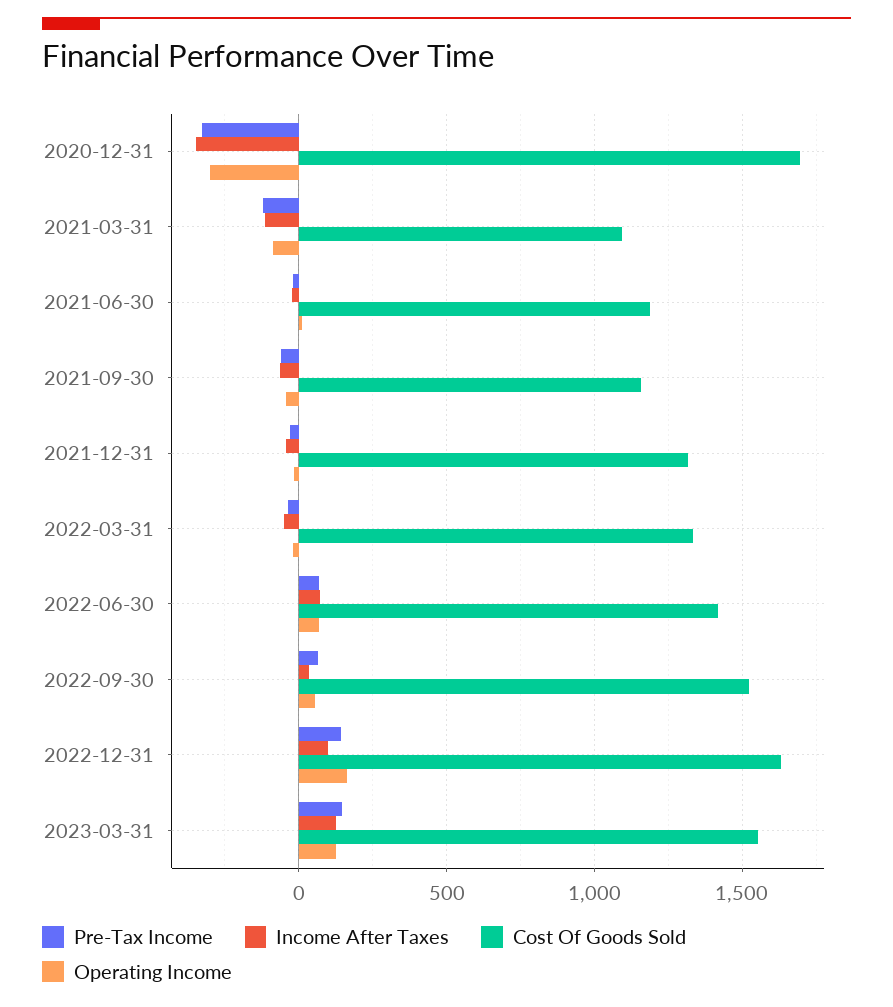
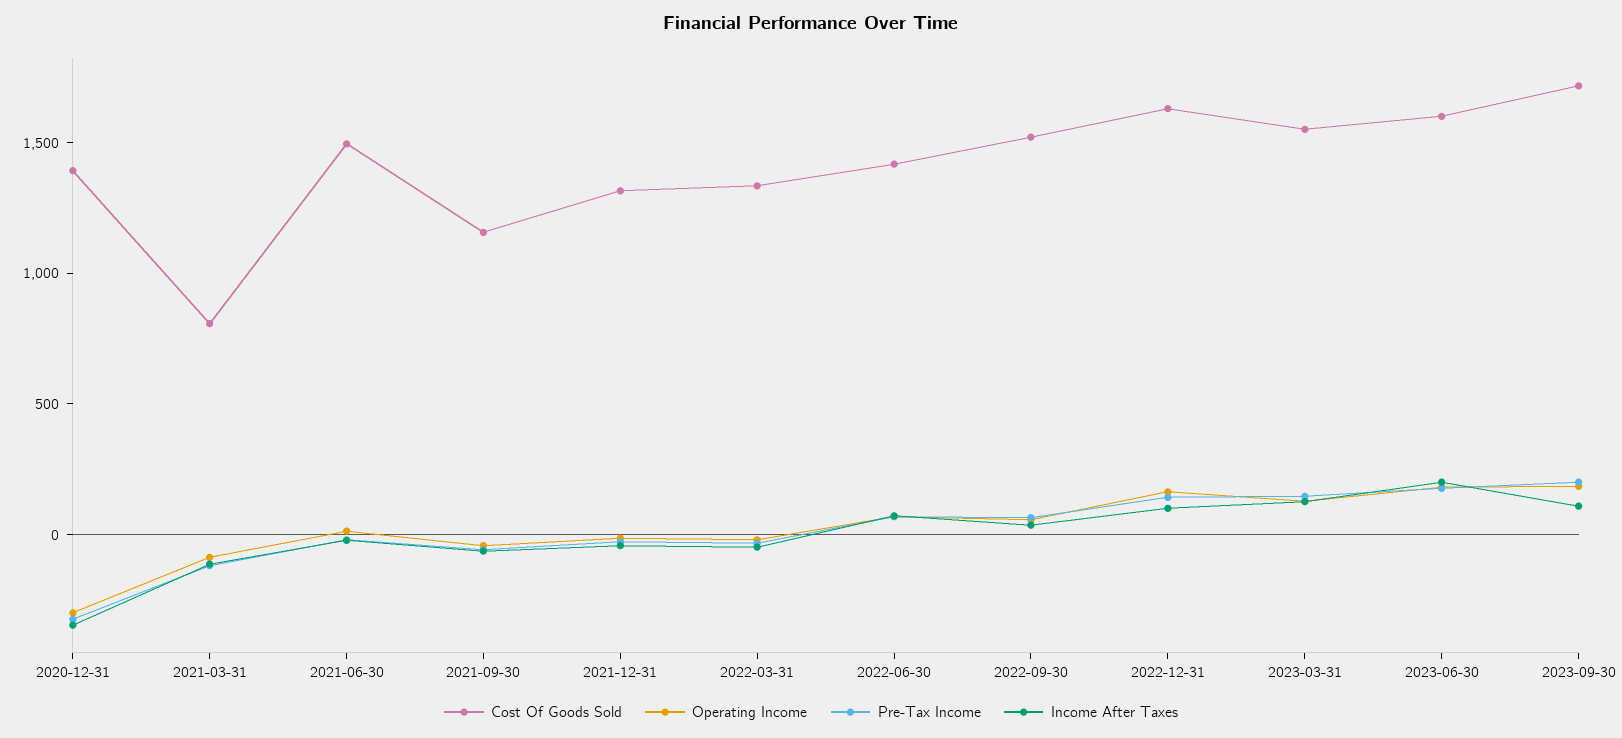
Cost Of Goods Sold, 2020-12-31: 1700 -> 1400
Cost Of Goods Sold, 2021-03-31: 1100 -> 800
Cost Of Goods Sold, 2021-06-30: 1200 -> 1500
Cost Of Goods Sold, 2023-06-30: none -> 1600
Operating Income, 2023-06-30: none -> 200
Pre-Tax Income, 2023-06-30: none -> 200
Income After Taxes, 2023-06-30: none -> 200
Cost Of Goods Sold, 2023-09-30: none -> 1700
Operating Income, 2023-09-30: none -> 200
Pre-Tax Income, 2023-09-30: none -> 200
Income After Taxes, 2023-09-30: none -> 100

